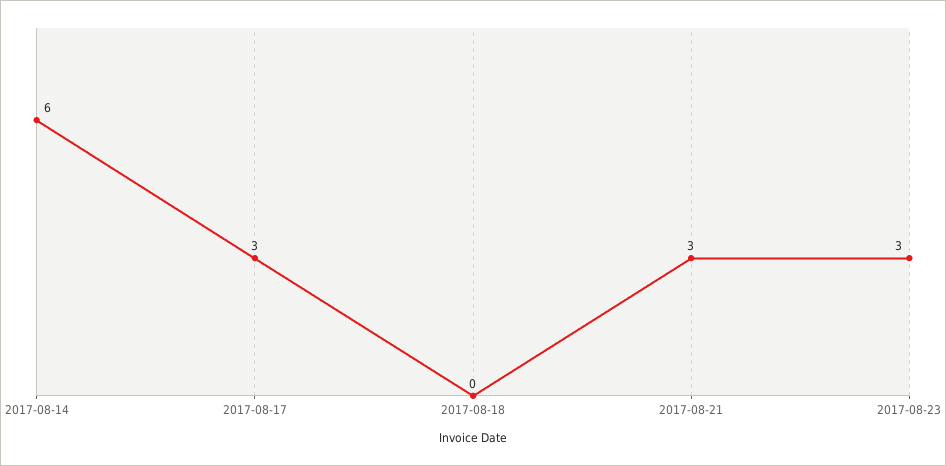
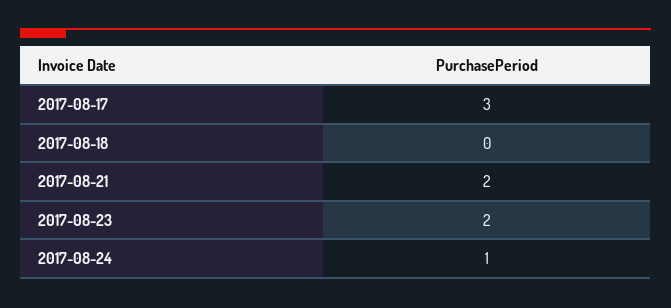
2017-08-14: 6 -> none
2017-08-21: 3 -> 2
2017-08-23: 3 -> 2
2017-08-24: none -> 1

